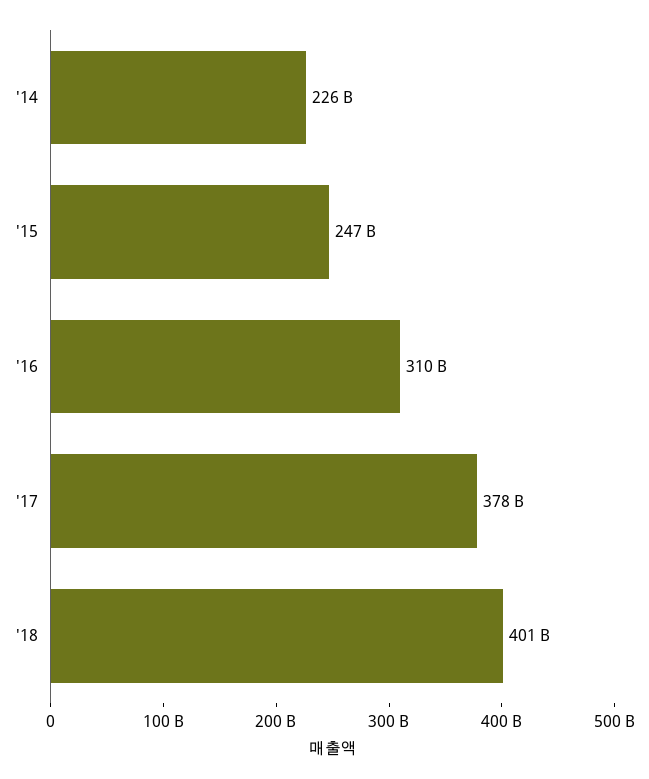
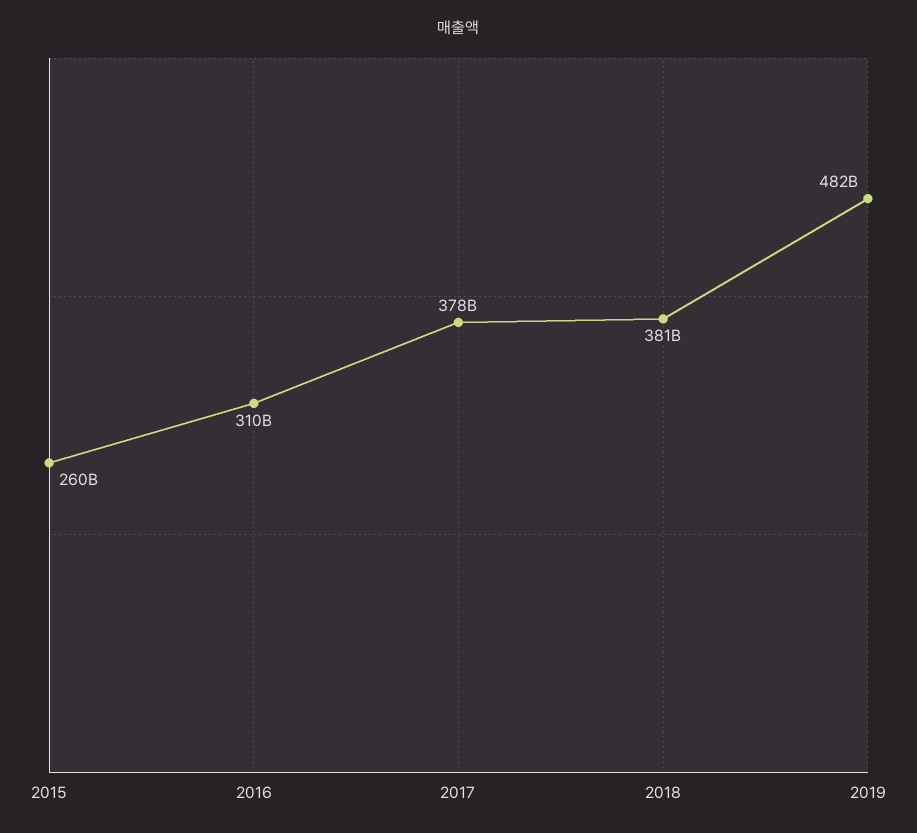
'14: 226000000000 -> none
'15: 247000000000 -> 260000000000
'18: 401000000000 -> 381000000000
2019: none -> 482000000000

